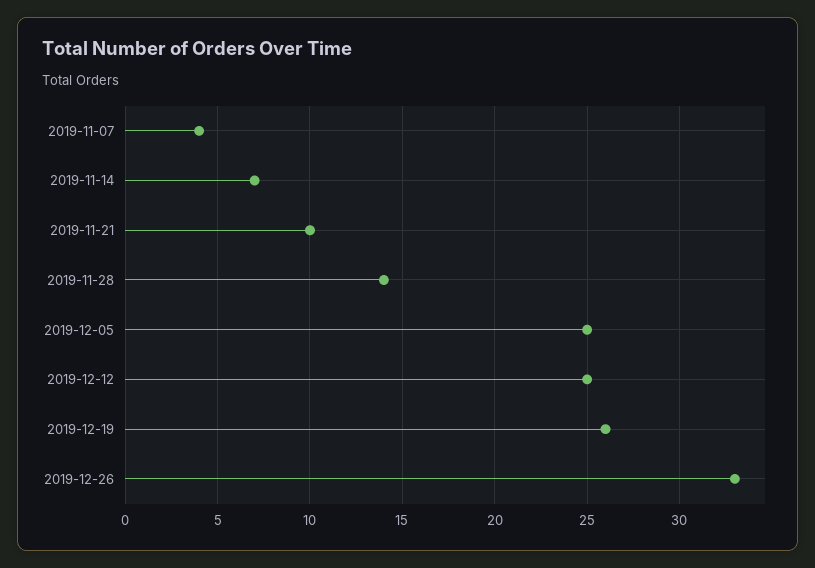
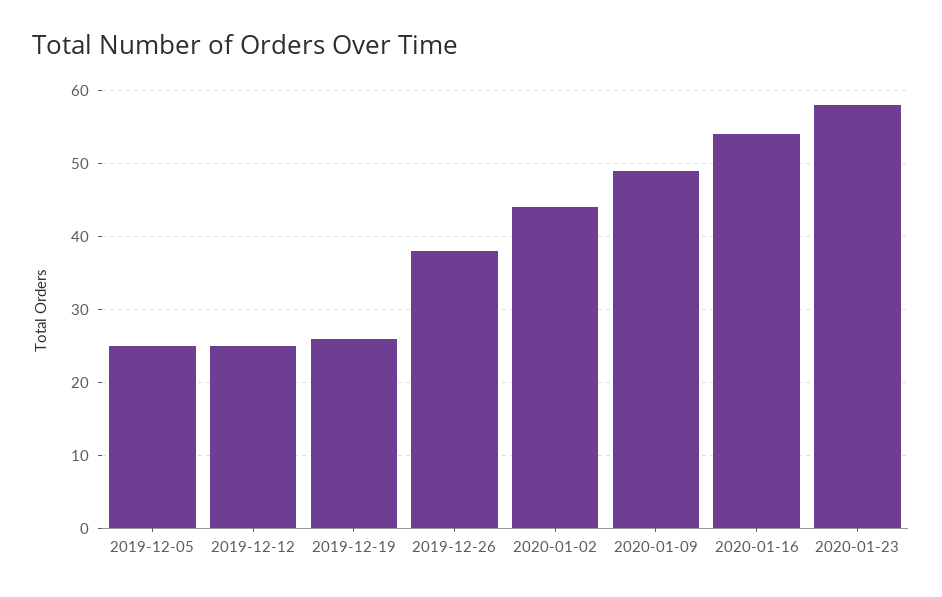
2019-11-07: 4 -> none
2019-11-14: 7 -> none
2019-11-21: 10 -> none
2019-11-28: 14 -> none
2019-12-26: 33 -> 38
2020-01-02: none -> 44
2020-01-09: none -> 49
2020-01-16: none -> 54
2020-01-23: none -> 58

